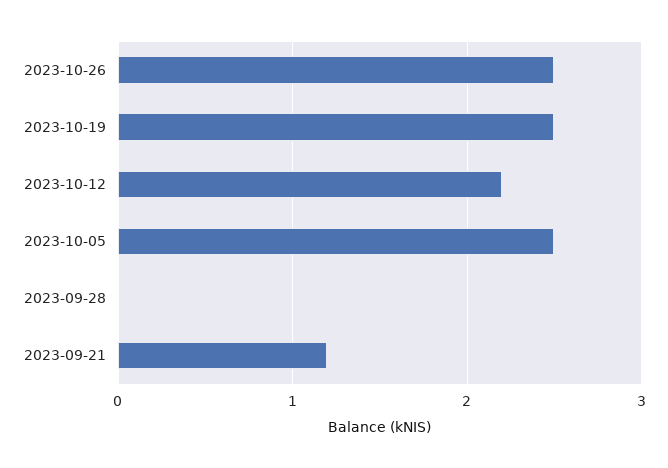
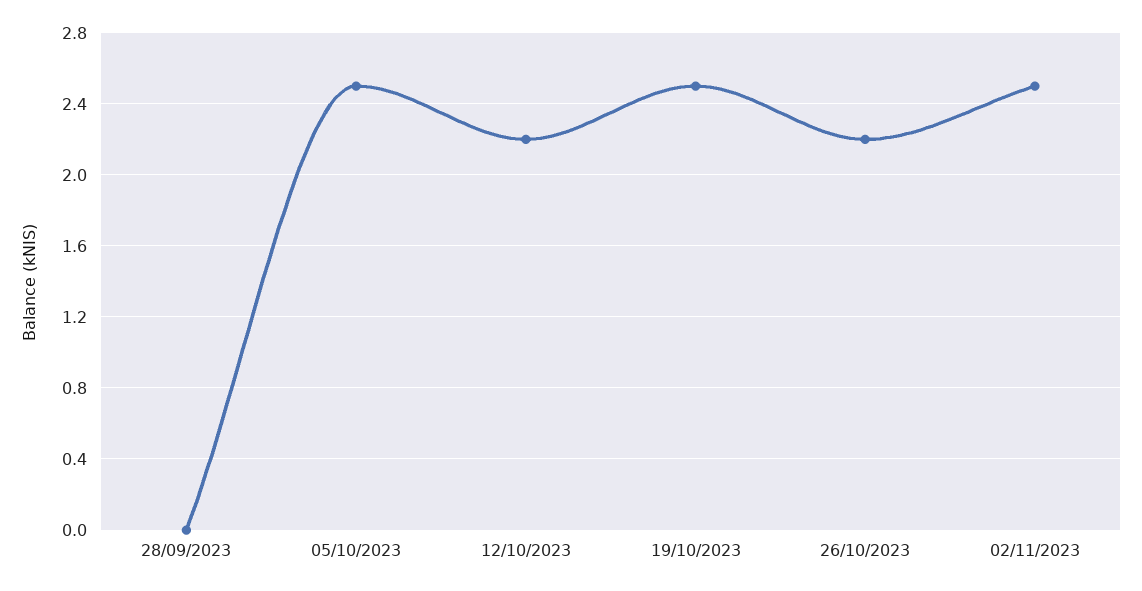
2023-10-26: 2.5 -> 2.2
2023-09-21: 1.2 -> none
02/11/2023: none -> 2.5

